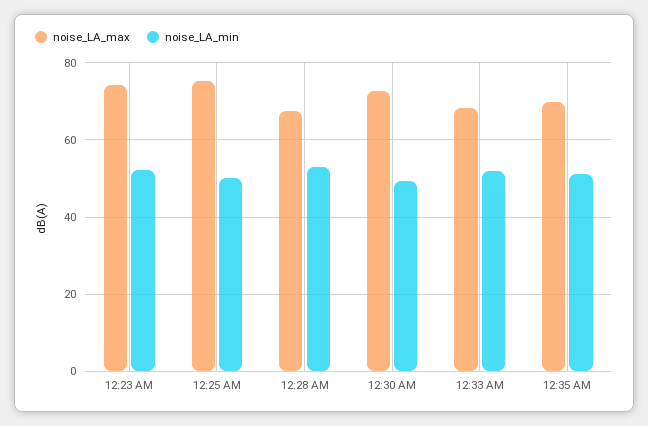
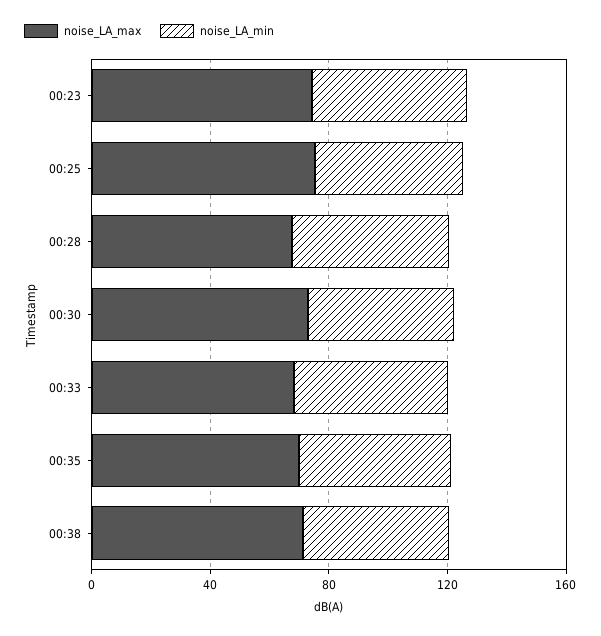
noise_LA_max, 00:38: none -> 70
noise_LA_min, 00:38: none -> 50

